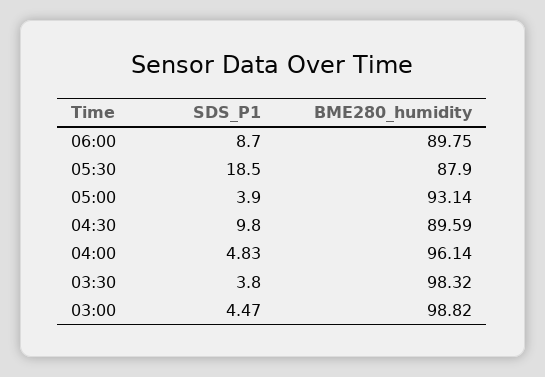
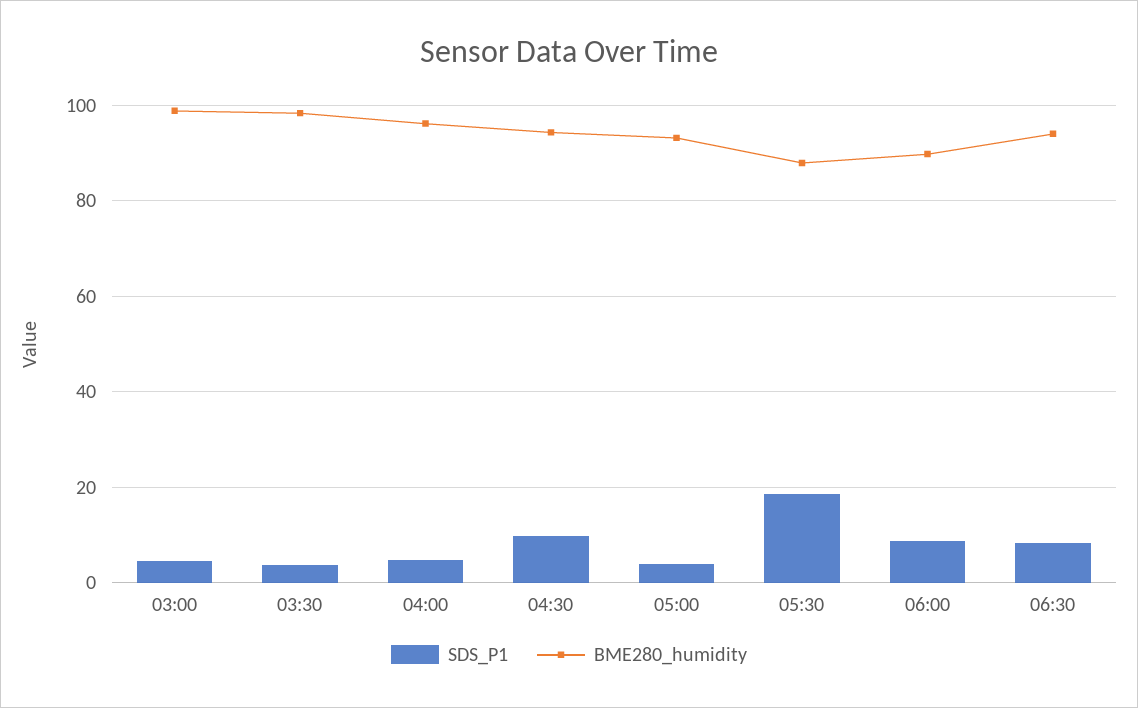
BME280_humidity, 04:30: 89.59 -> 94
SDS_P1, 06:30: none -> 8
BME280_humidity, 06:30: none -> 94

